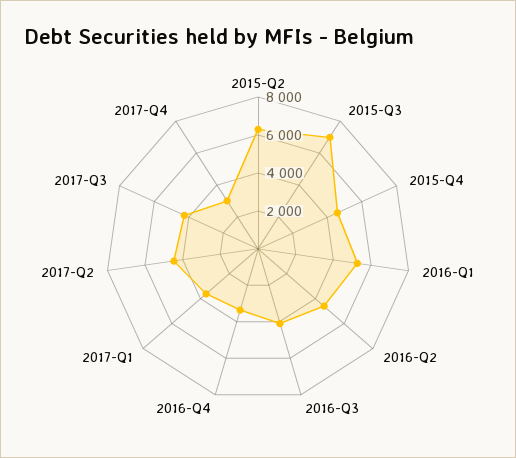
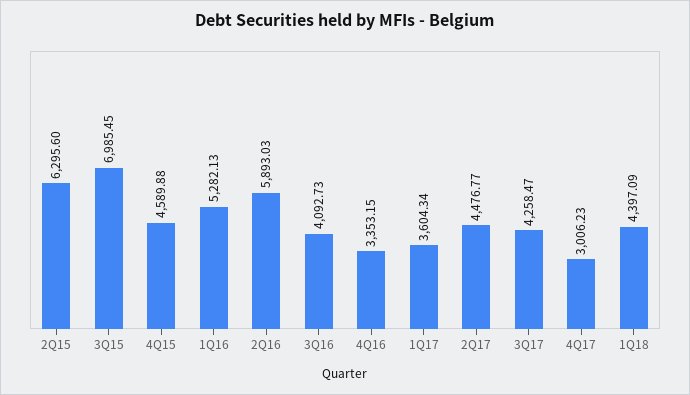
2016-Q2: 4500 -> 5893.03
1Q18: none -> 4397.09

